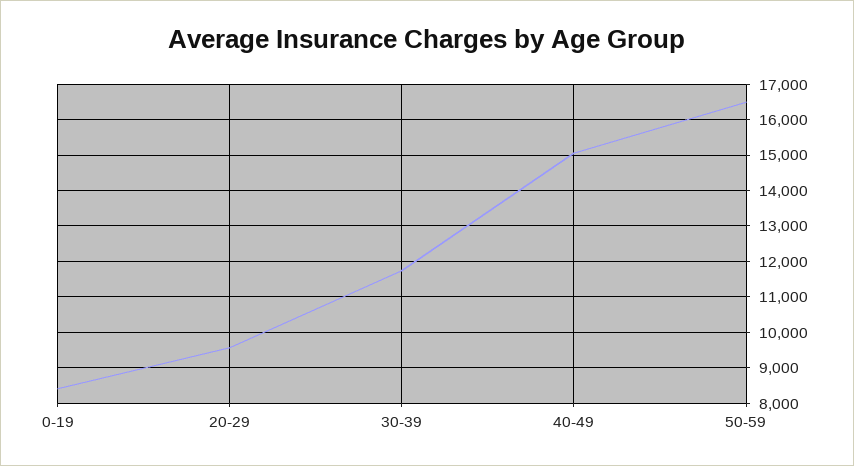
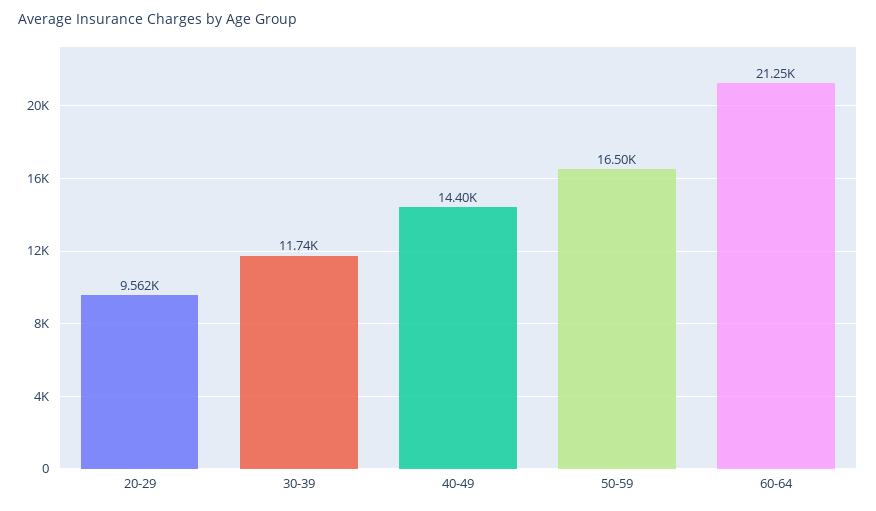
0-19: 8400 -> none
40-49: 15000 -> 14400
60-64: none -> 21250

